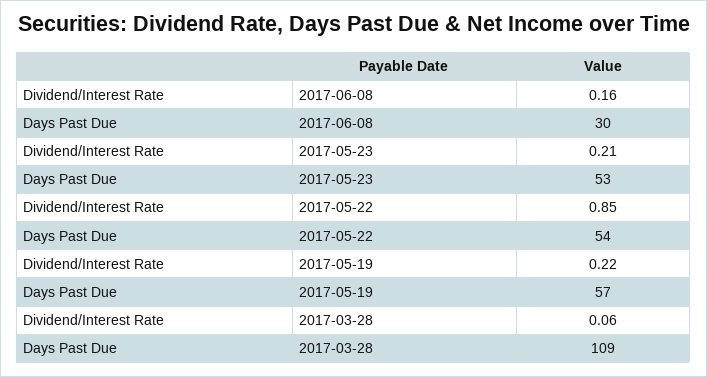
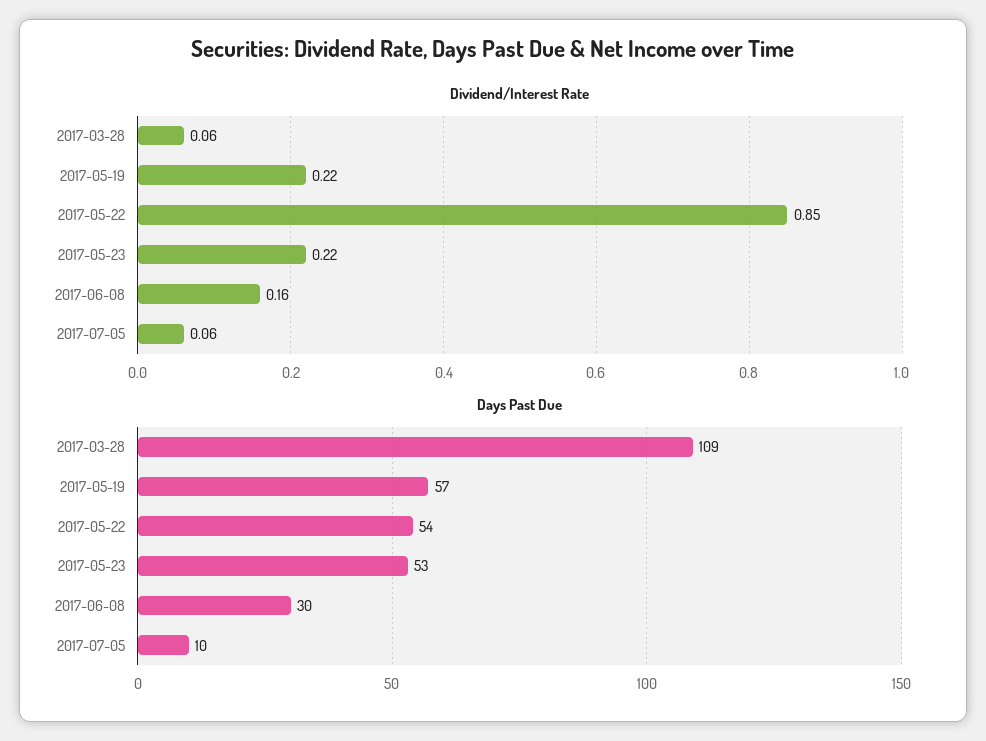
Dividend/Interest Rate, 2017-05-23: 0.21 -> 0.22
Dividend/Interest Rate, 2017-07-05: none -> 0.06
Days Past Due, 2017-07-05: none -> 10

